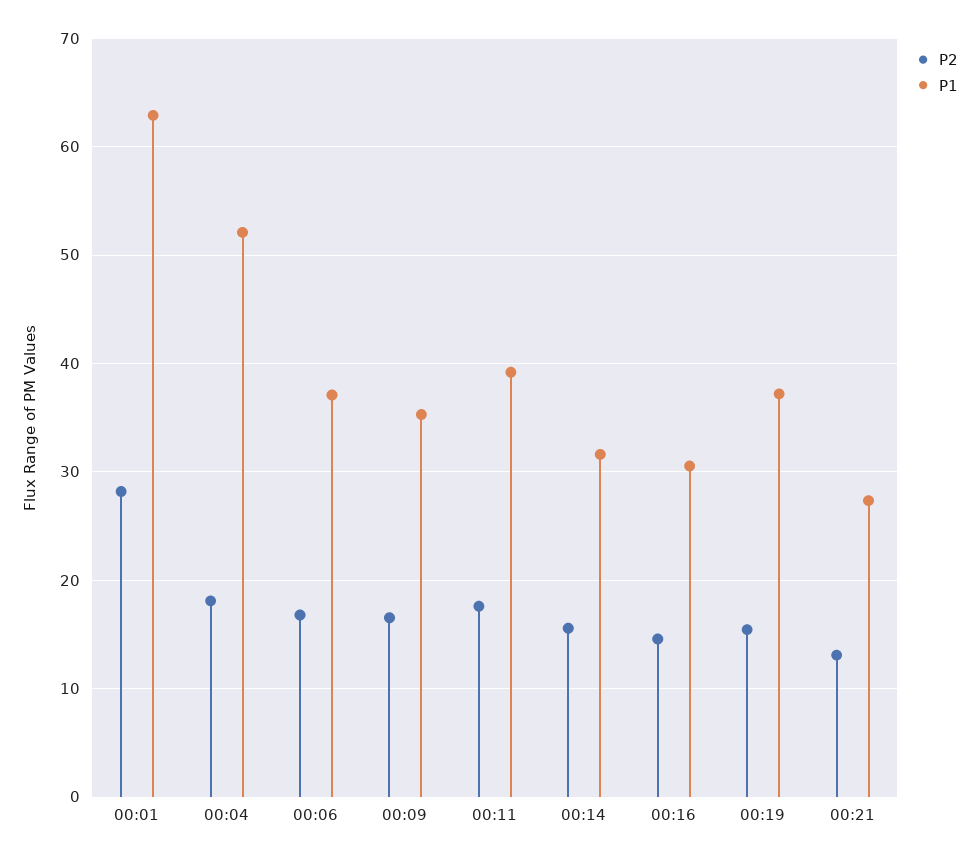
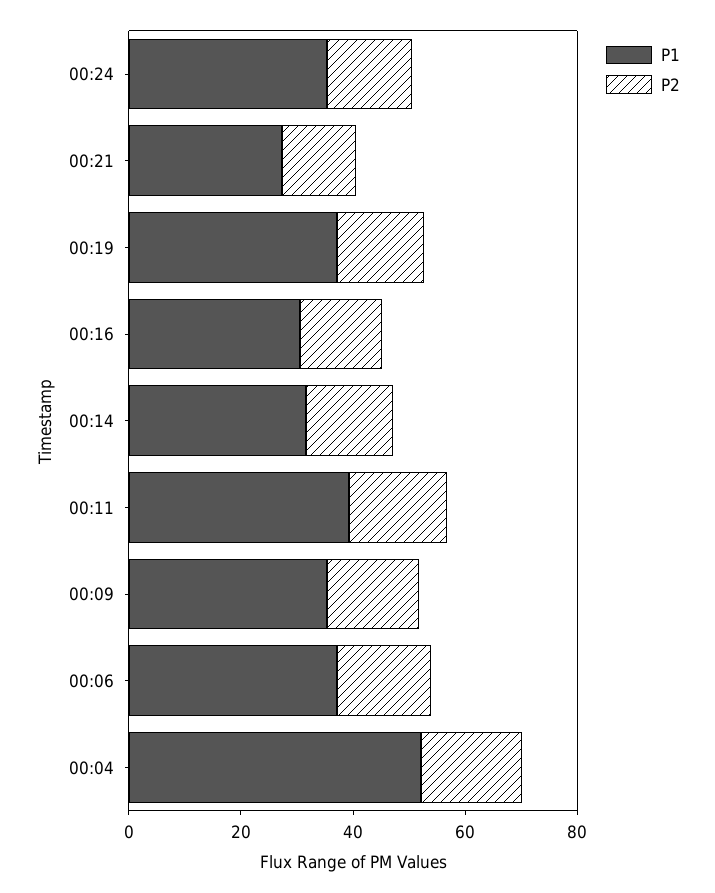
P2, 00:01: 28 -> none
P1, 00:01: 63 -> none
P1, 00:24: none -> 35
P2, 00:24: none -> 15

